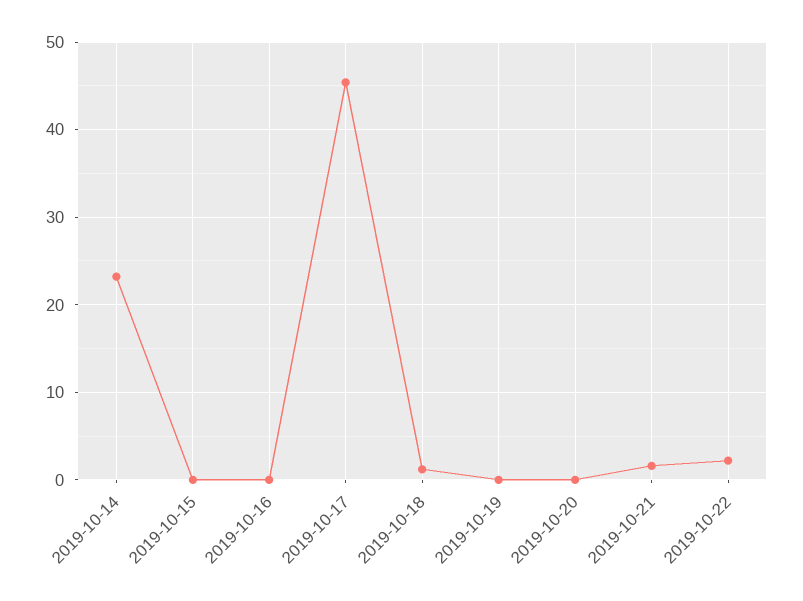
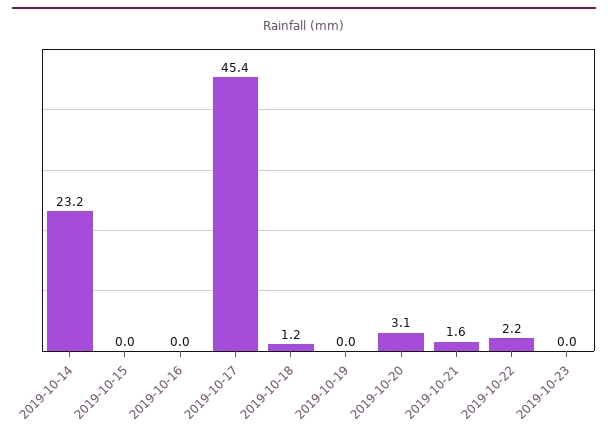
2019-10-20: 0 -> 3.1
2019-10-23: none -> 0

